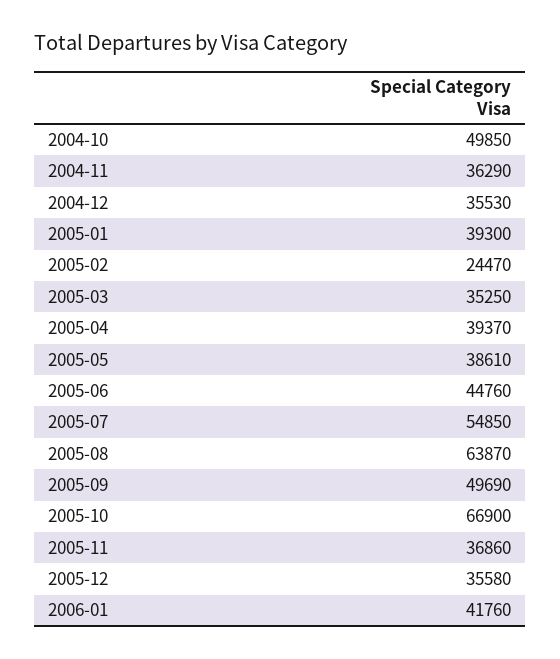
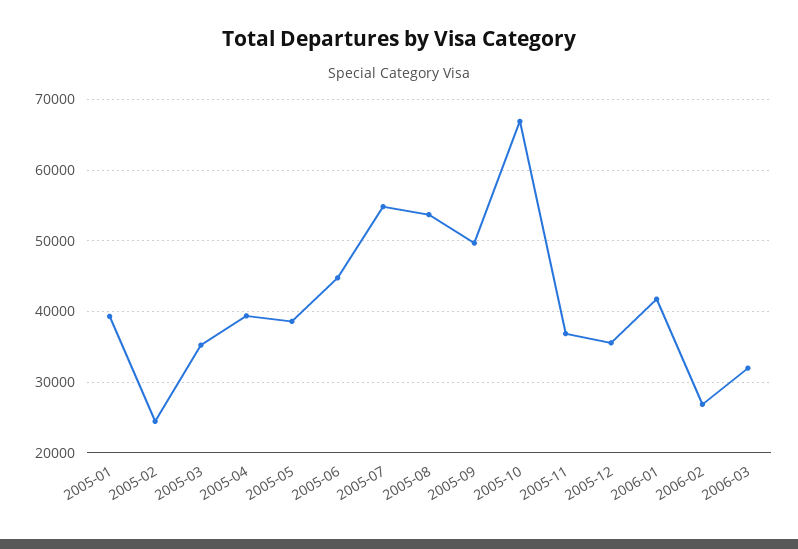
2004-10: 49850 -> none
2004-11: 36290 -> none
2004-12: 35530 -> none
2005-08: 63870 -> 54000
2006-02: none -> 27000
2006-03: none -> 32000

